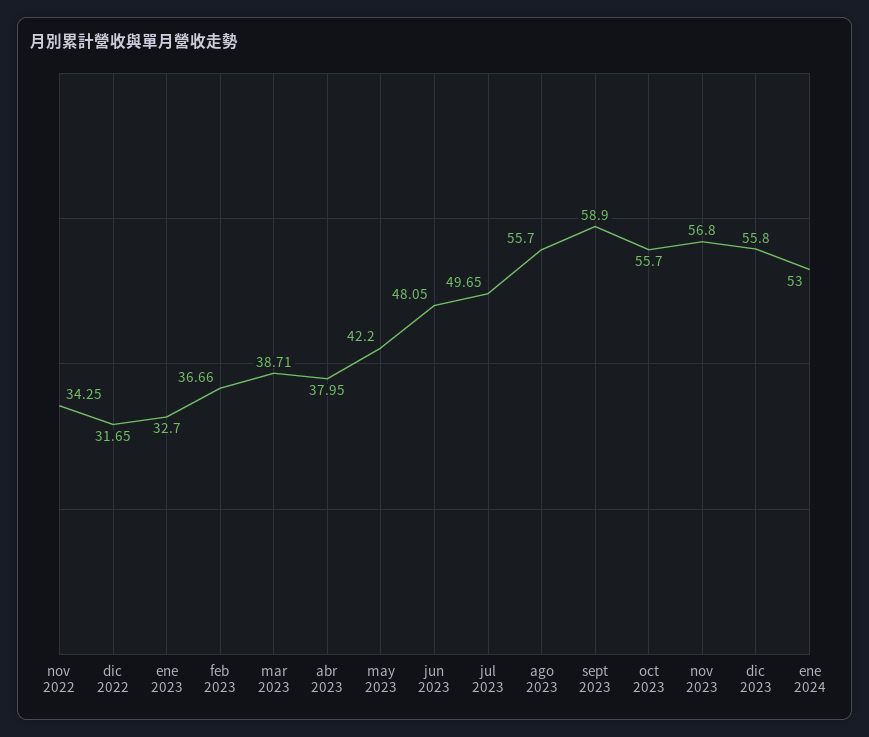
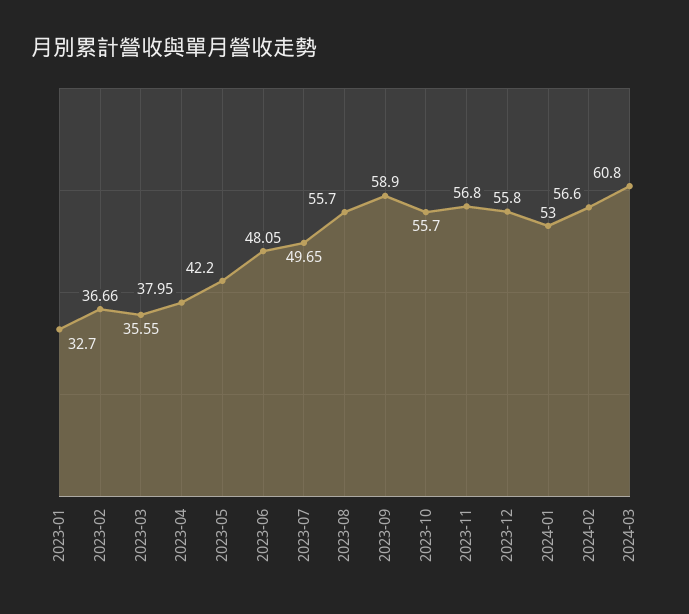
nov 2022: 34.25 -> none
dic 2022: 31.65 -> none
mar 2023: 38.71 -> 35.55
2024-02: none -> 56.6
2024-03: none -> 60.8

